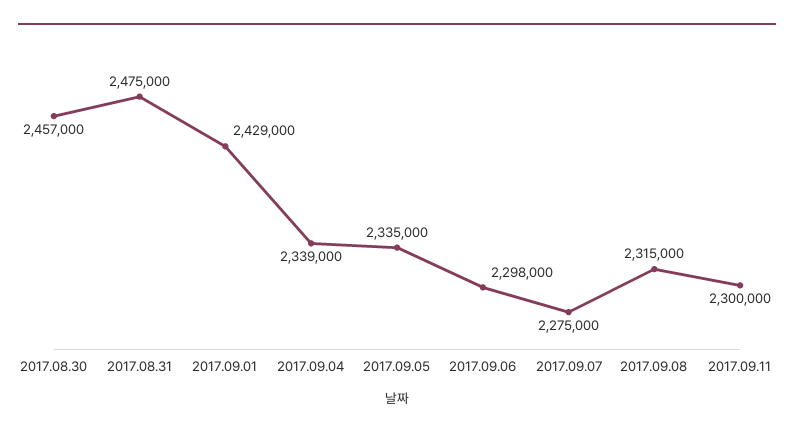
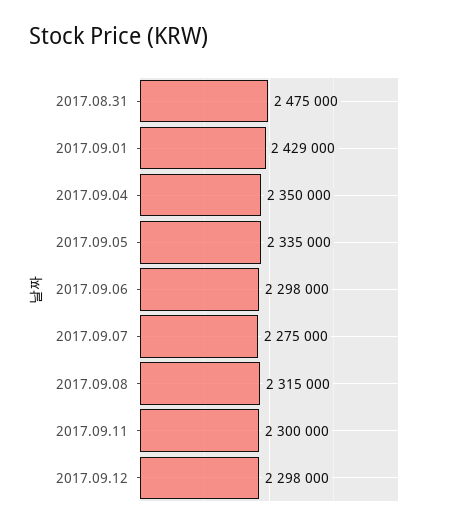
2017.08.30: 2457000 -> none
2017.09.04: 2339000 -> 2350000
2017.09.12: none -> 2298000

